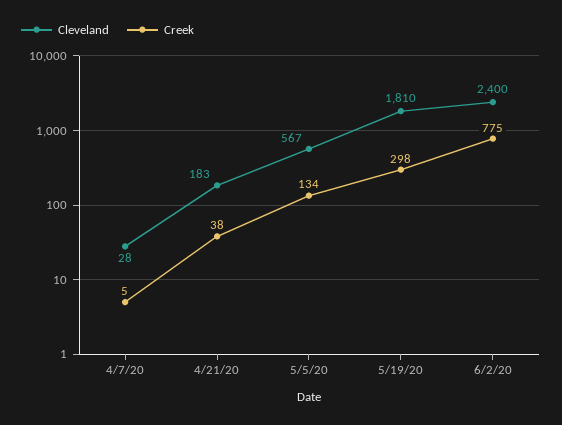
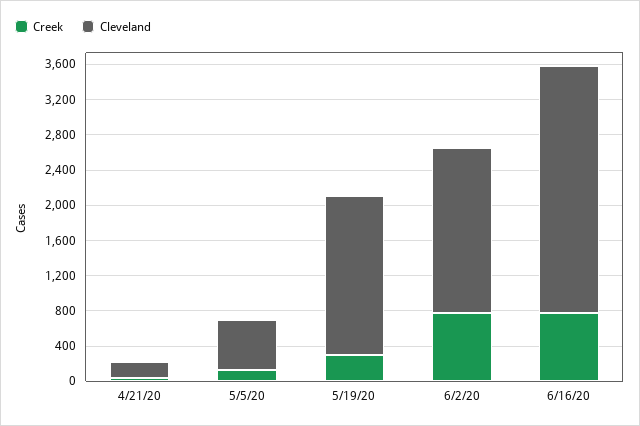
Cleveland, 4/7/20: 28 -> none
Creek, 4/7/20: 5 -> none
Cleveland, 6/2/20: 2400 -> 1900
Creek, 6/16/20: none -> 800
Cleveland, 6/16/20: none -> 2800

